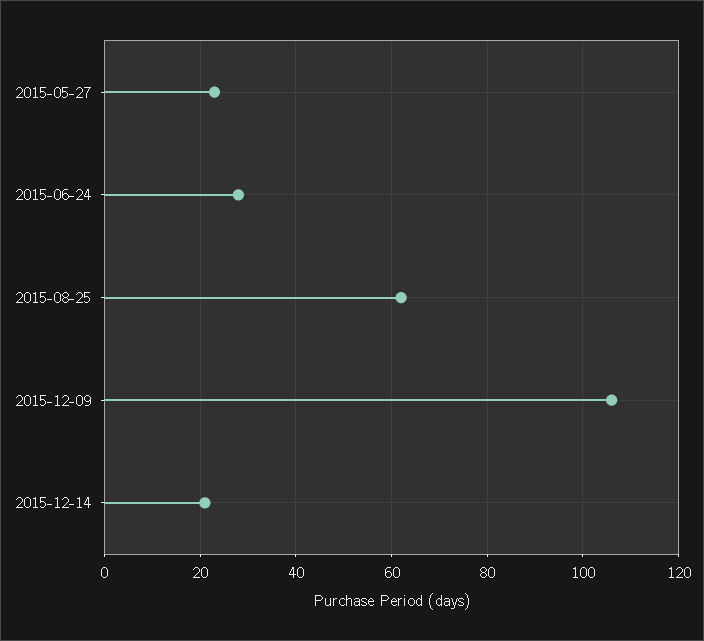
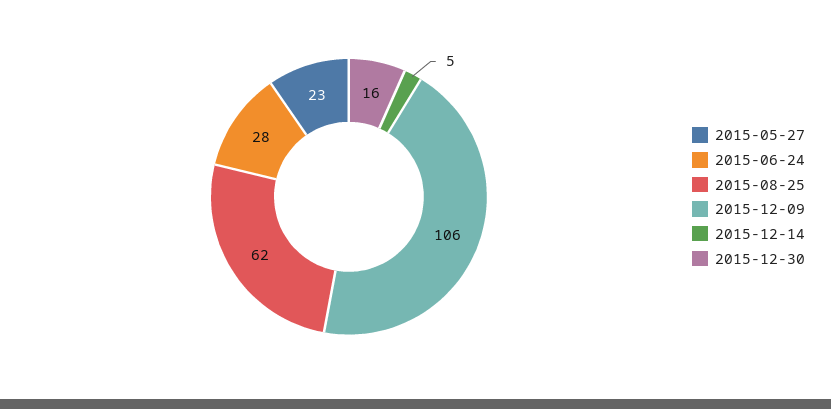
2015-12-14: 20 -> 5
2015-12-30: none -> 16

